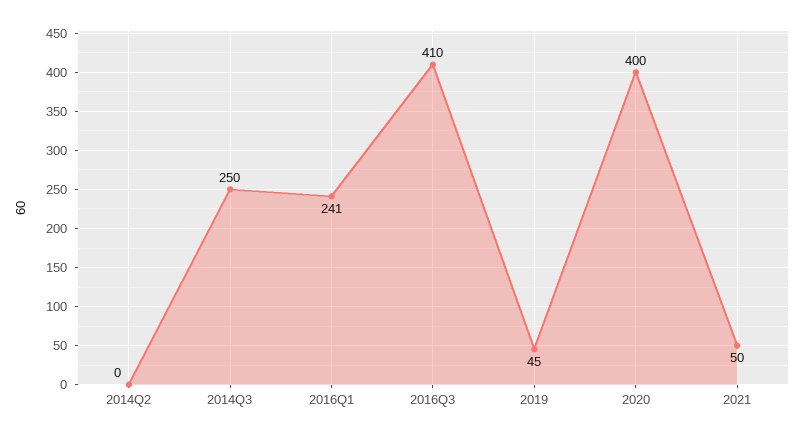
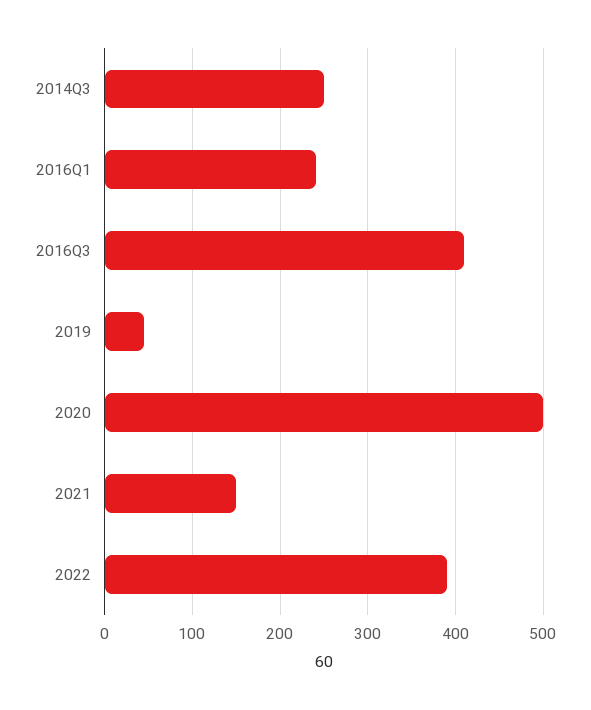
2014Q2: 0 -> none
2020: 400 -> 500
2021: 50 -> 150
2022: none -> 390

